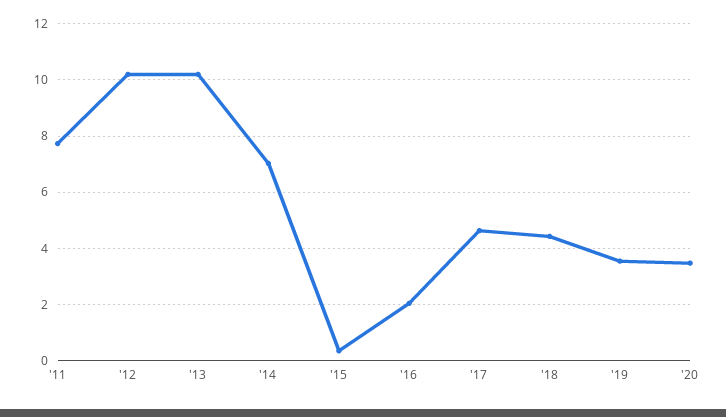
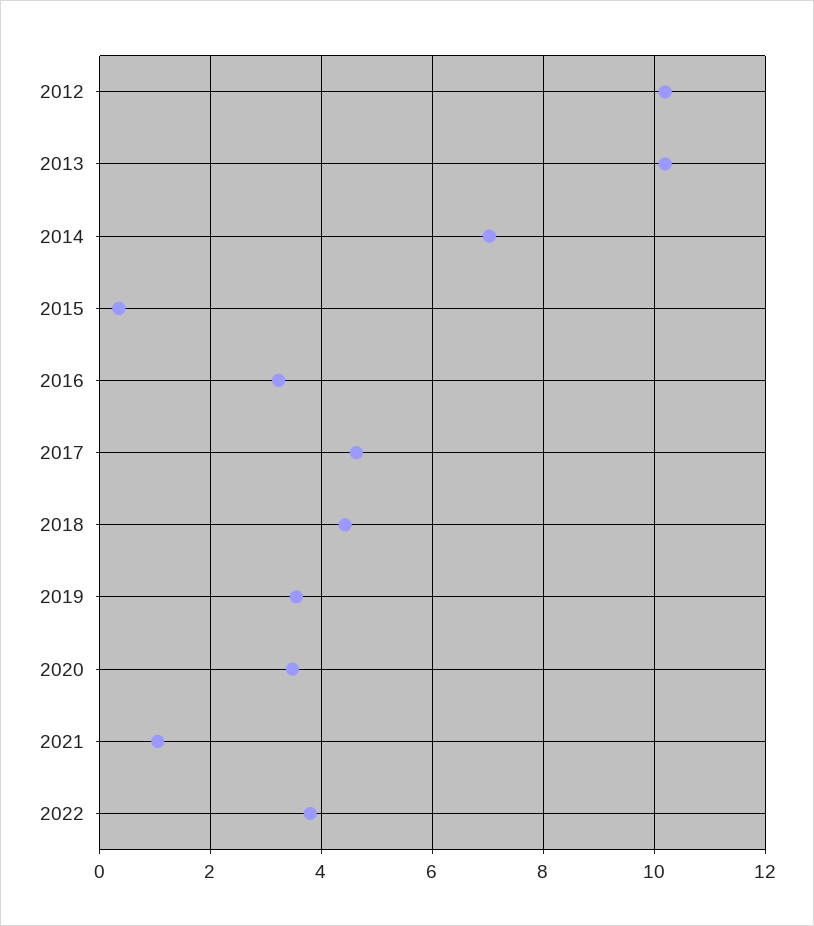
'11: 7.75 -> none
'16: 2 -> 3.2
2021: none -> 1
2022: none -> 3.8

